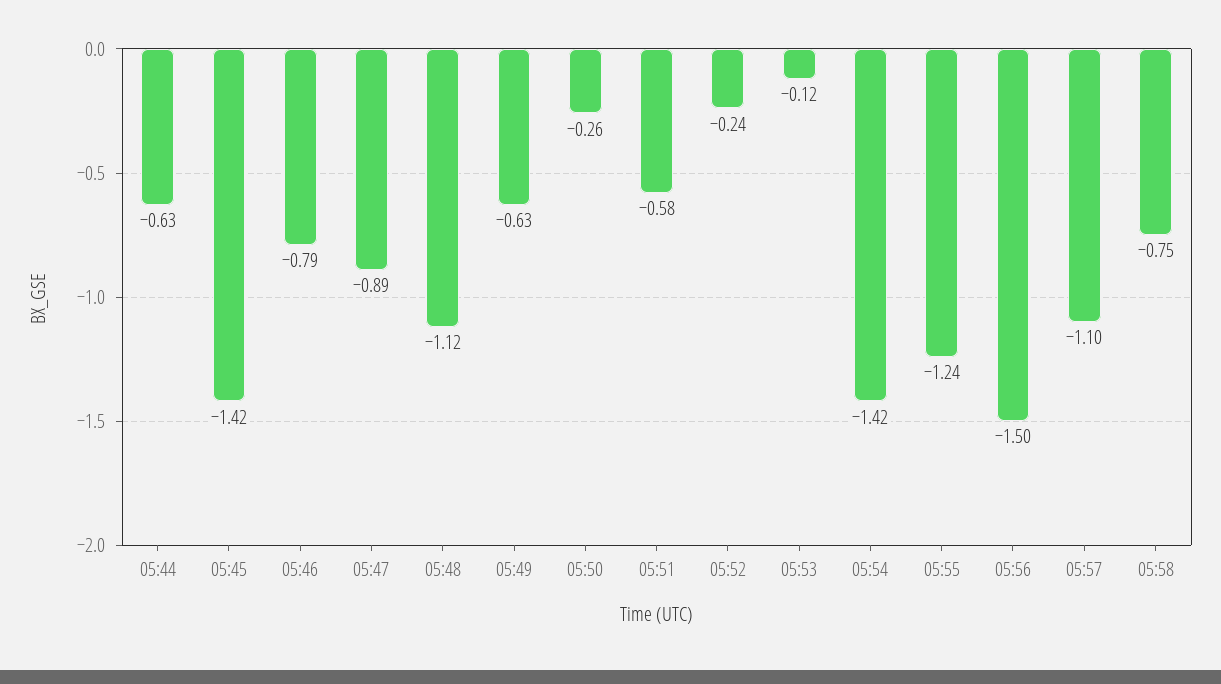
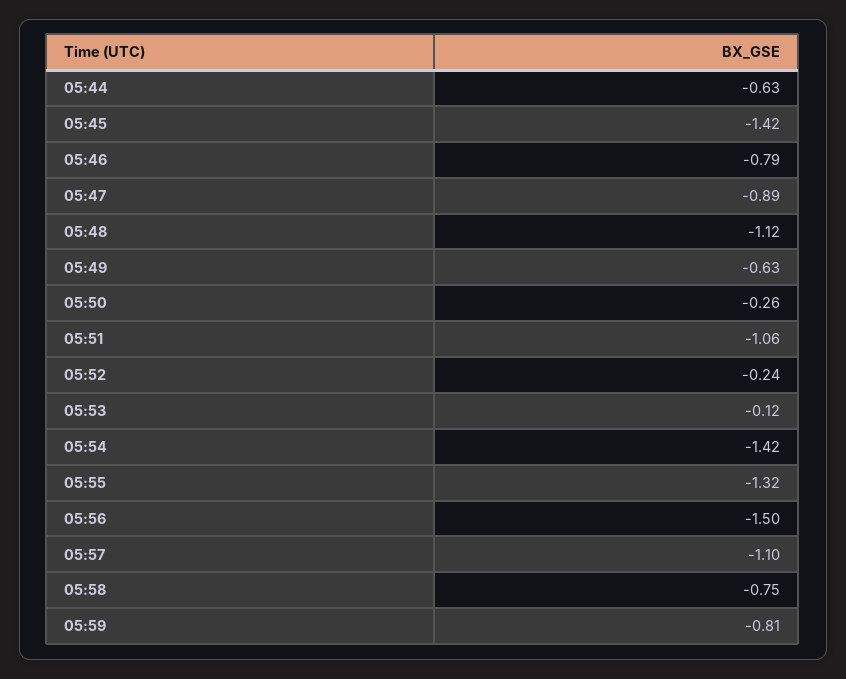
05:51: -0.58 -> -1.06
05:55: -1.24 -> -1.32
05:59: none -> -0.81

